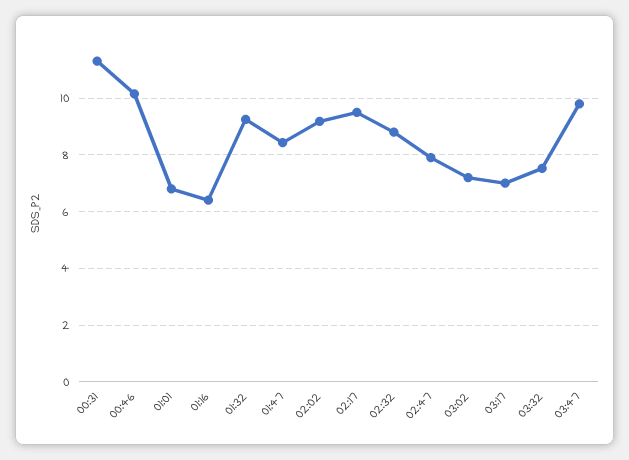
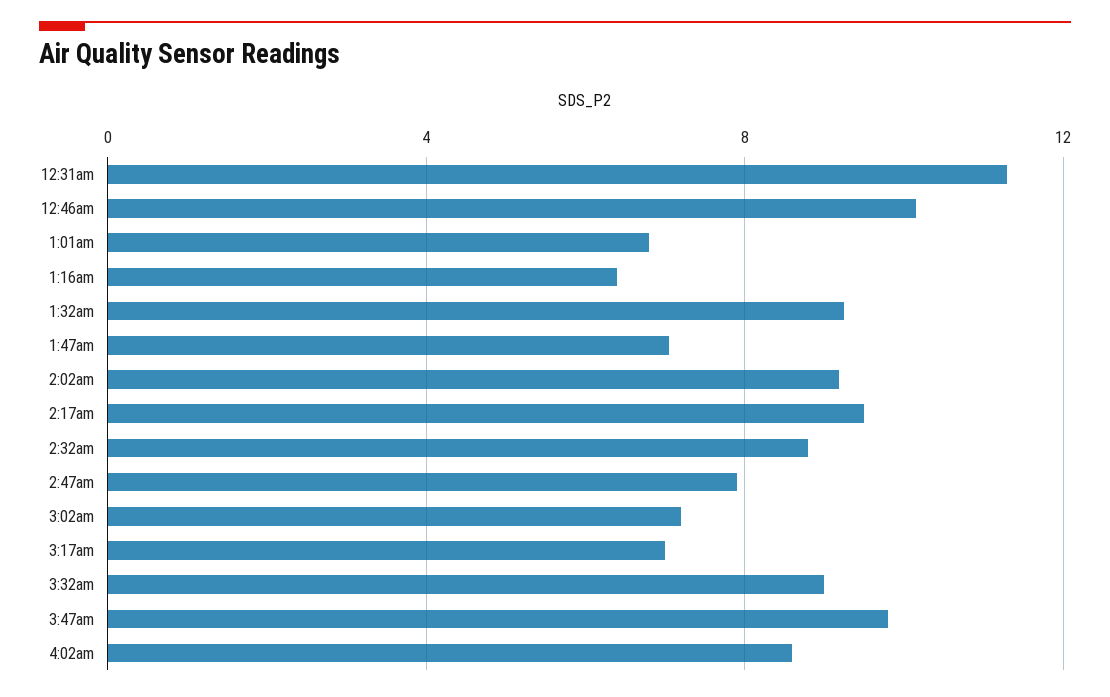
01:47: 8.5 -> 7
03:32: 7.5 -> 9
4:02am: none -> 8.5

